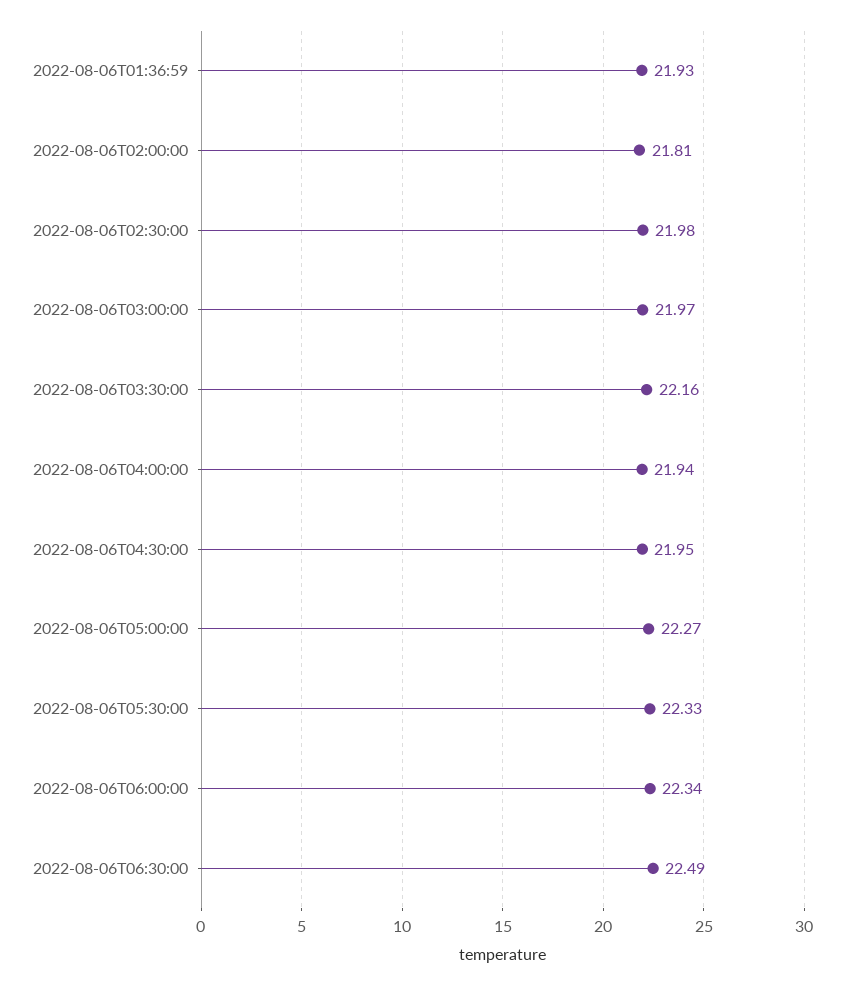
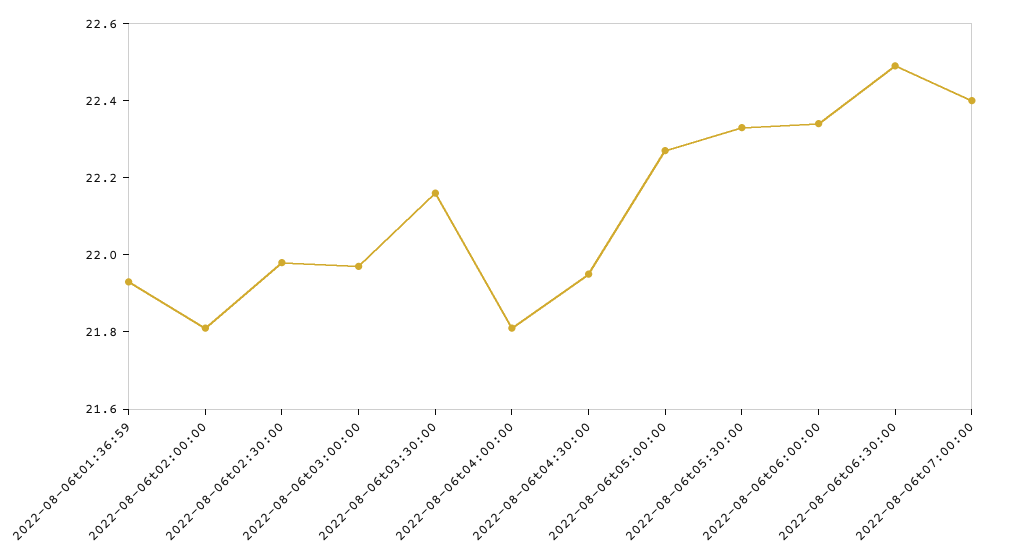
2022-08-06T04:00:00: 21.94 -> 21.8
2022-08-06t07:00:00: none -> 22.4

